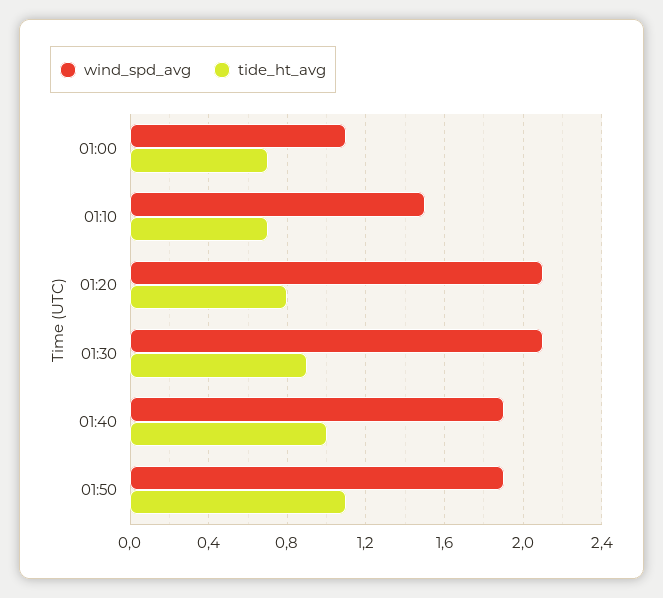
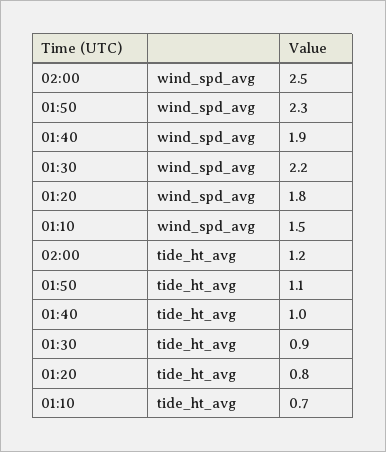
wind_spd_avg, 01:00: 1.1 -> none
tide_ht_avg, 01:00: 0.7 -> none
wind_spd_avg, 01:20: 2.1 -> 1.8
wind_spd_avg, 01:30: 2.1 -> 2.2
wind_spd_avg, 01:50: 1.9 -> 2.3
wind_spd_avg, 02:00: none -> 2.5
tide_ht_avg, 02:00: none -> 1.2

